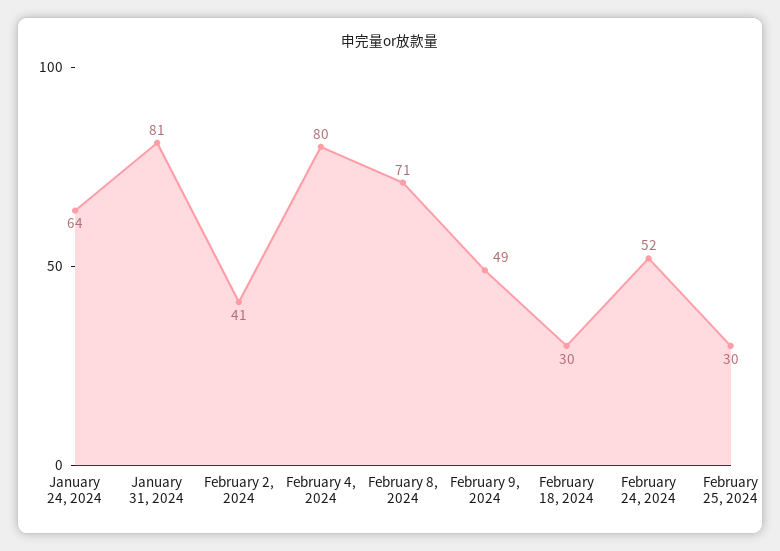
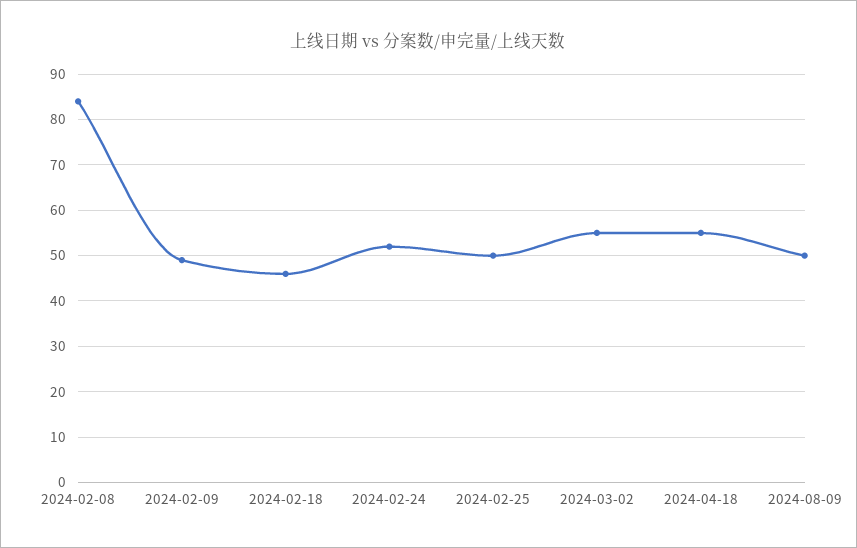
January 24, 2024: 64 -> none
January 31, 2024: 81 -> none
February 2, 2024: 41 -> none
February 4, 2024: 80 -> none
February 8, 2024: 71 -> 85
February 18, 2024: 30 -> 45
February 25, 2024: 30 -> 50
2024-03-02: none -> 55
2024-04-18: none -> 55
2024-08-09: none -> 50

